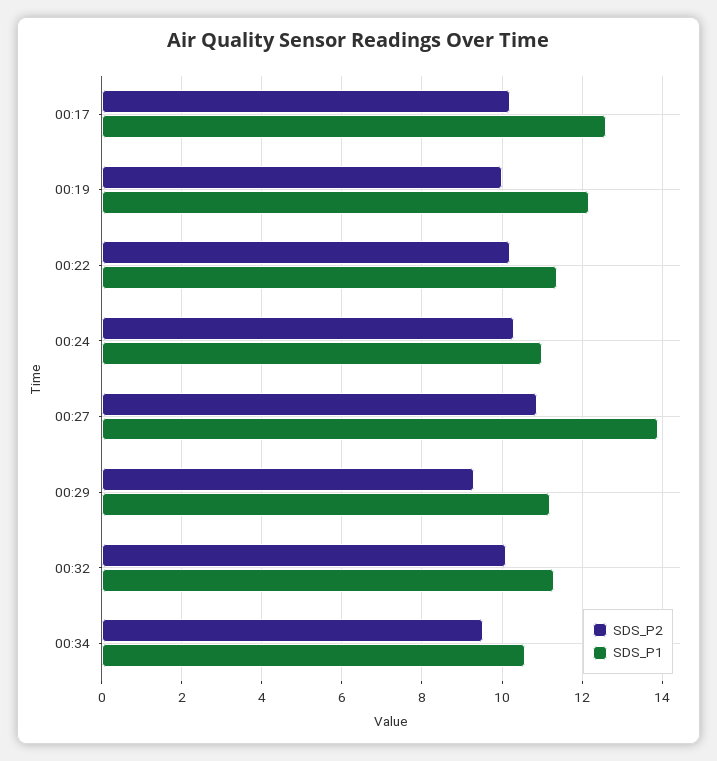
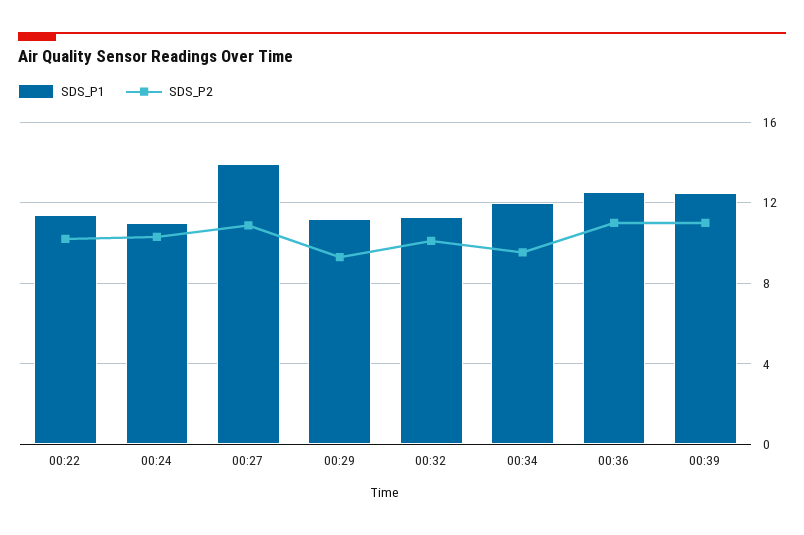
SDS_P2, 00:17: 10.2 -> none
SDS_P1, 00:17: 12.6 -> none
SDS_P2, 00:19: 10 -> none
SDS_P1, 00:19: 12.2 -> none
SDS_P1, 00:34: 10.6 -> 12
SDS_P1, 00:36: none -> 12.5
SDS_P2, 00:36: none -> 11
SDS_P1, 00:39: none -> 12.5
SDS_P2, 00:39: none -> 11

